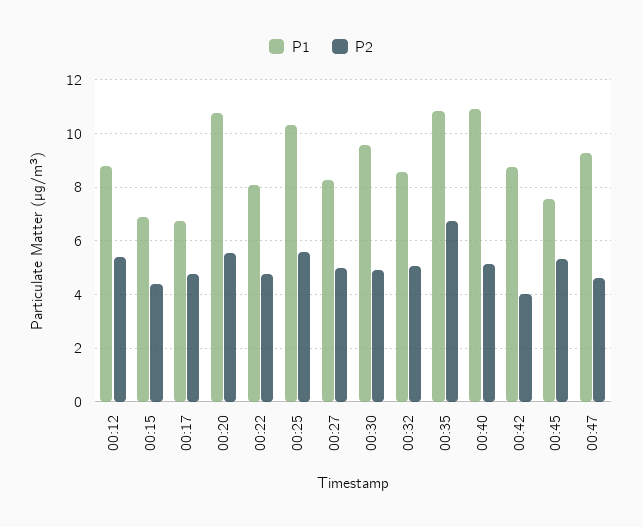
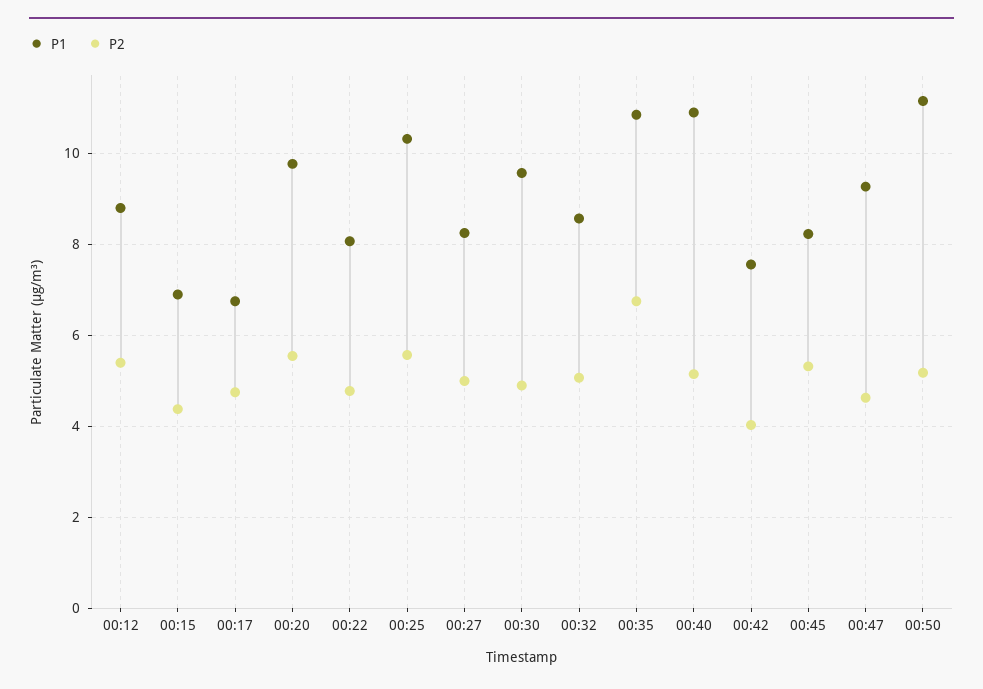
P1, 00:20: 10.75 -> 9.8
P1, 00:42: 8.75 -> 7.6
P1, 00:45: 7.5 -> 8.2
P1, 00:50: none -> 11.2
P2, 00:50: none -> 5.2

